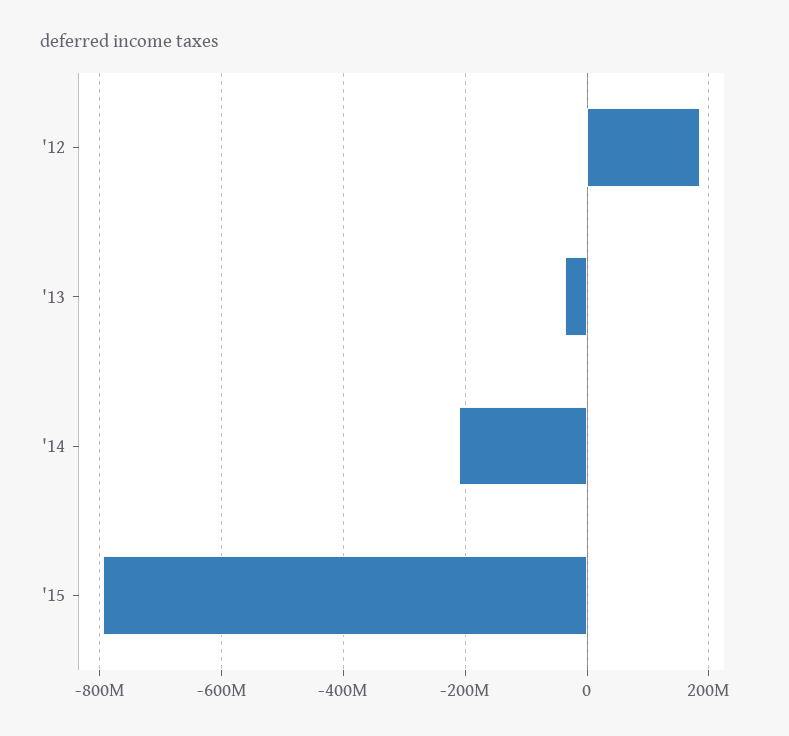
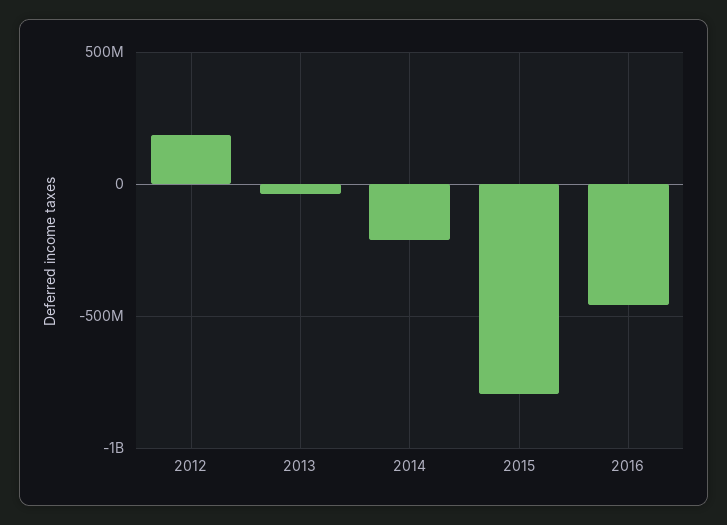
2016: none -> -450000000

